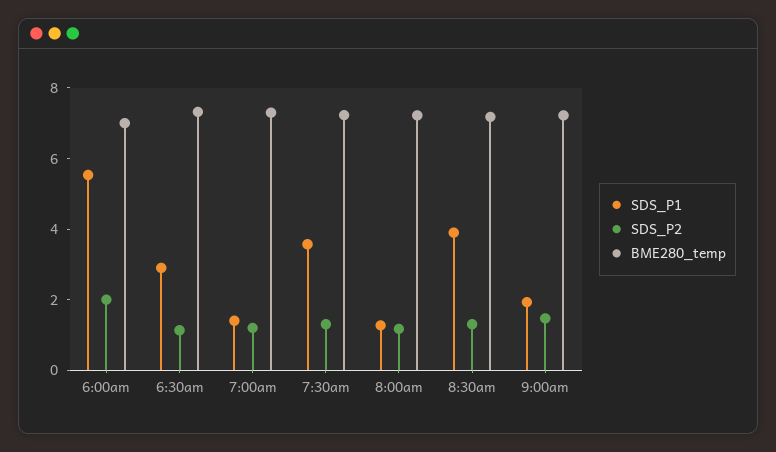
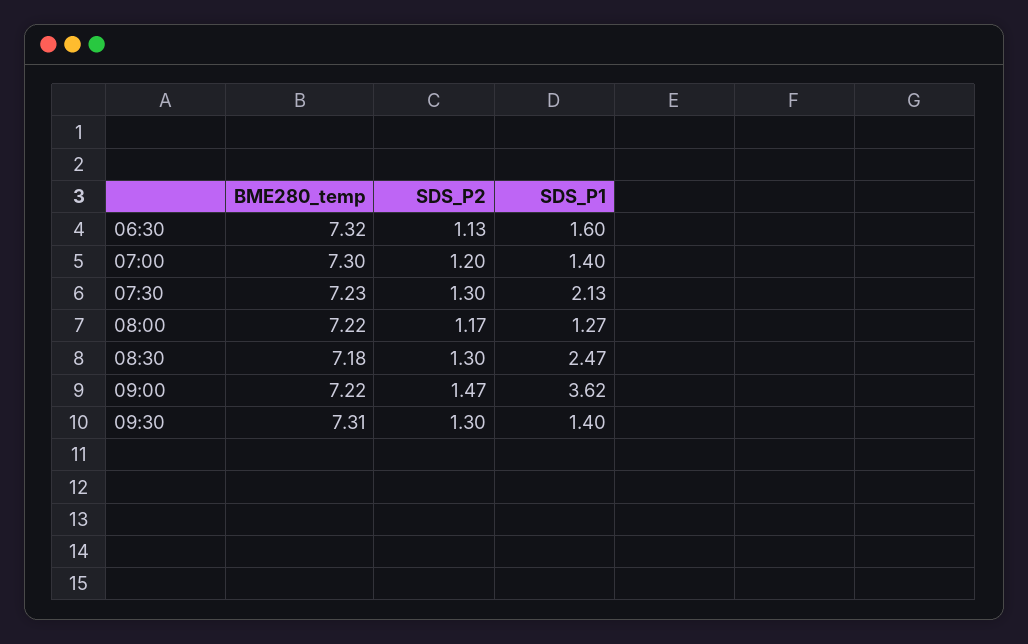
SDS_P1, 6:00am: 5.5 -> none
SDS_P2, 6:00am: 2 -> none
BME280_temp, 6:00am: 7 -> none
SDS_P1, 6:30am: 3 -> 1.6
SDS_P1, 7:30am: 3.5 -> 2.13
SDS_P1, 8:30am: 4 -> 2.47
SDS_P1, 9:00am: 2 -> 3.62
BME280_temp, 09:30: none -> 7.31
SDS_P2, 09:30: none -> 1.3
SDS_P1, 09:30: none -> 1.4

